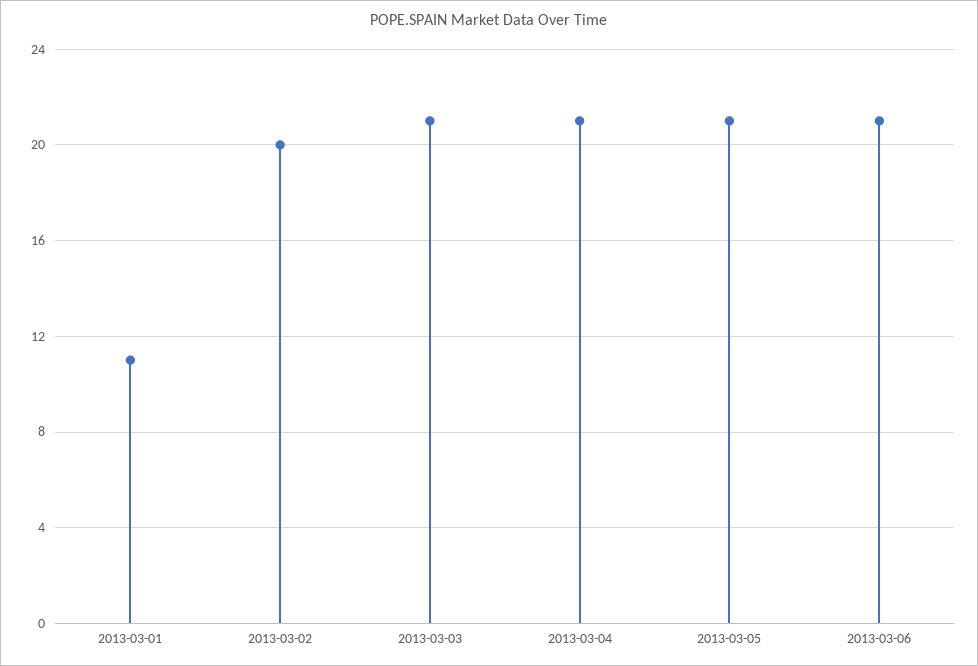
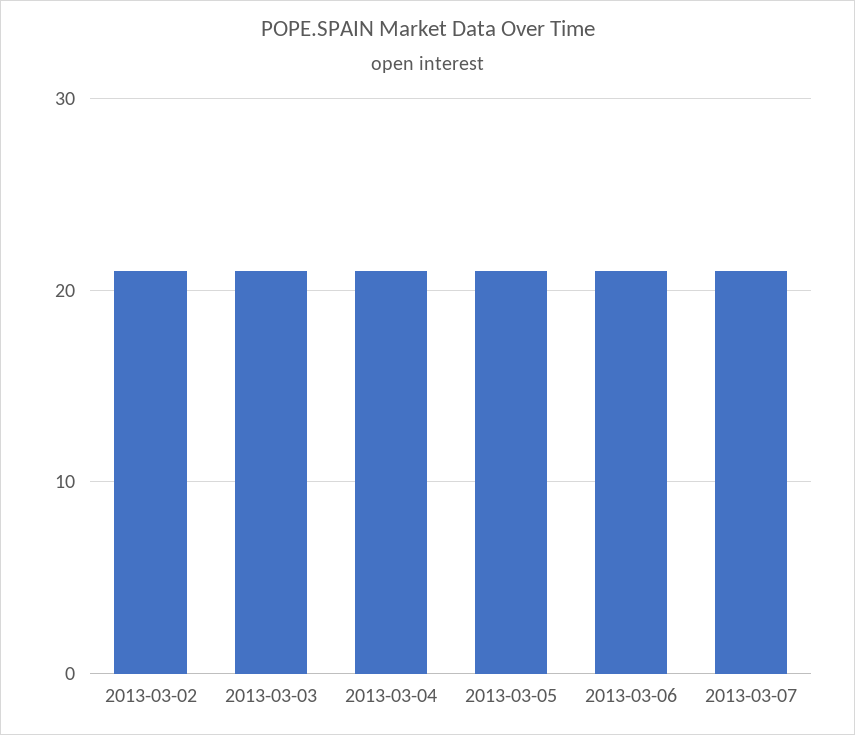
2013-03-01: 11 -> none
2013-03-02: 20 -> 21
2013-03-07: none -> 21

